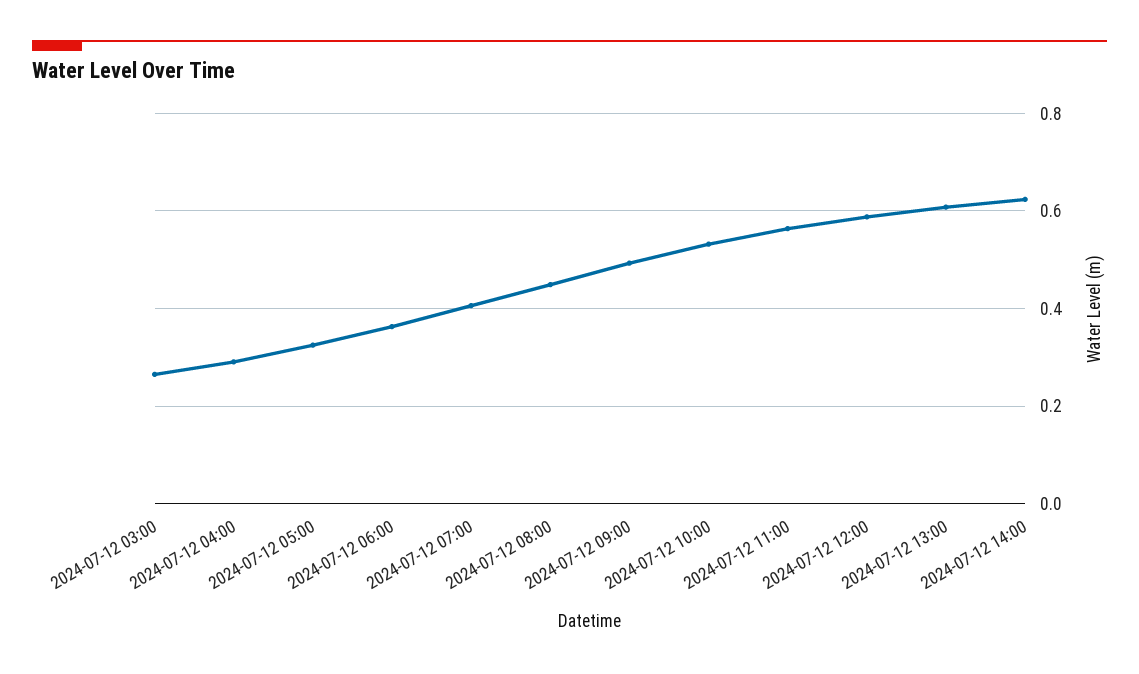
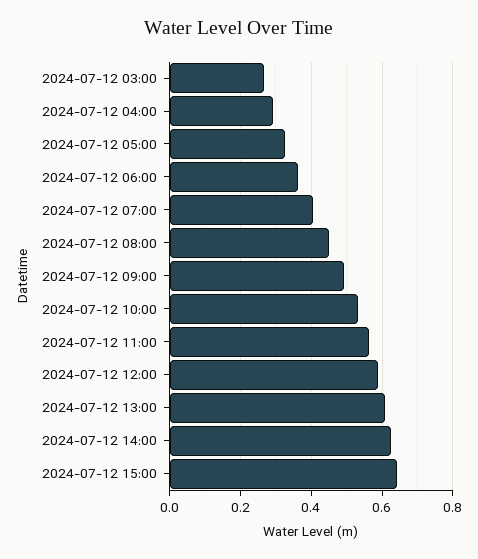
2024-07-12 15:00: none -> 0.64

